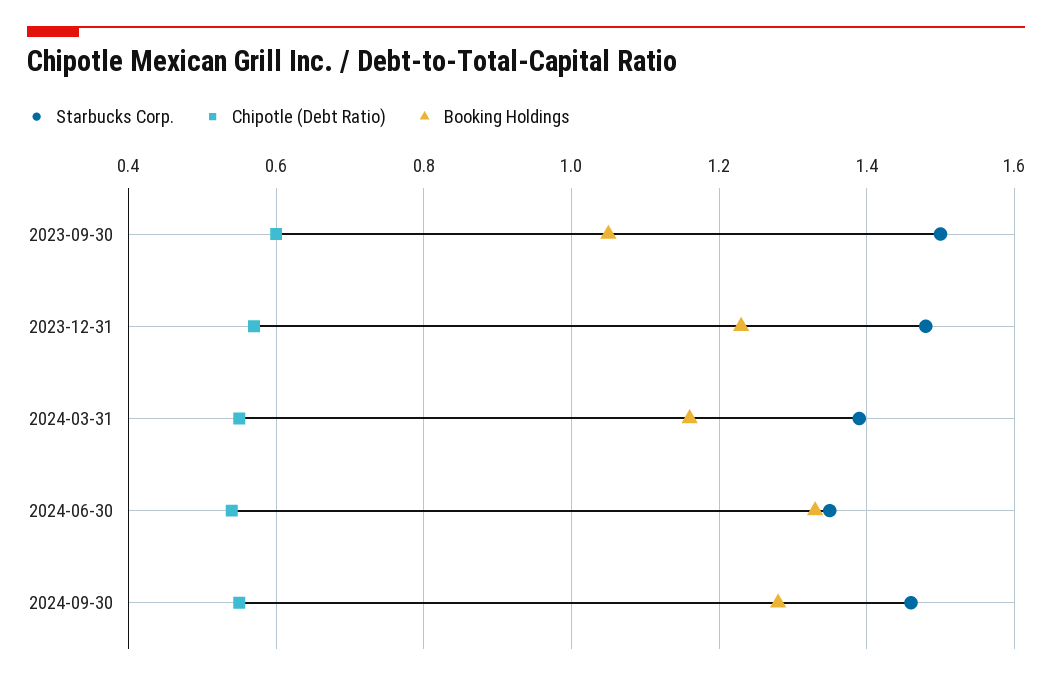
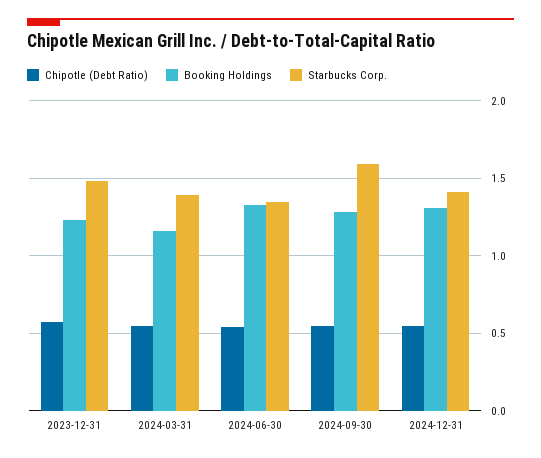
Starbucks Corp., 2023-09-30: 1.5 -> none
Chipotle (Debt Ratio), 2023-09-30: 0.6 -> none
Booking Holdings, 2023-09-30: 1.05 -> none
Starbucks Corp., 2024-09-30: 1.45 -> 1.6
Chipotle (Debt Ratio), 2024-12-31: none -> 0.55
Booking Holdings, 2024-12-31: none -> 1.3
Starbucks Corp., 2024-12-31: none -> 1.4

